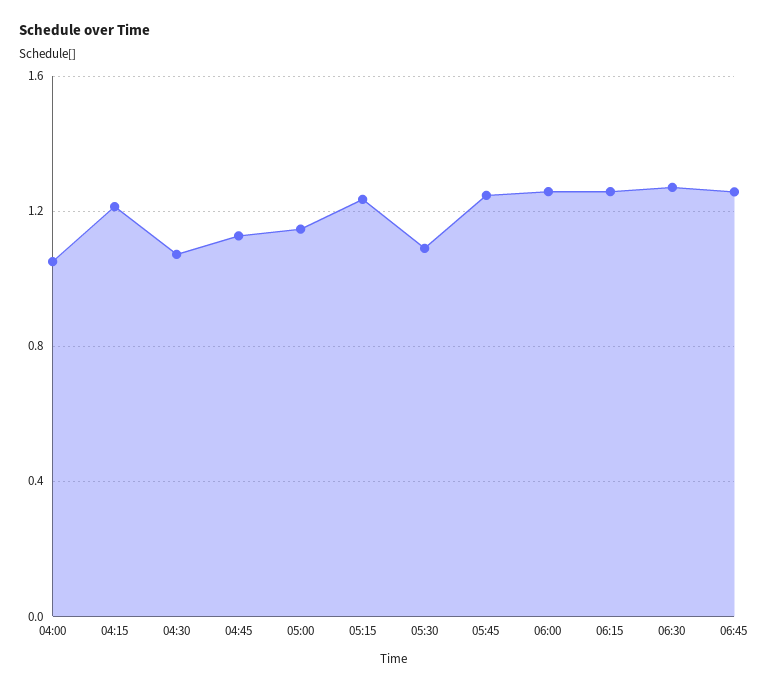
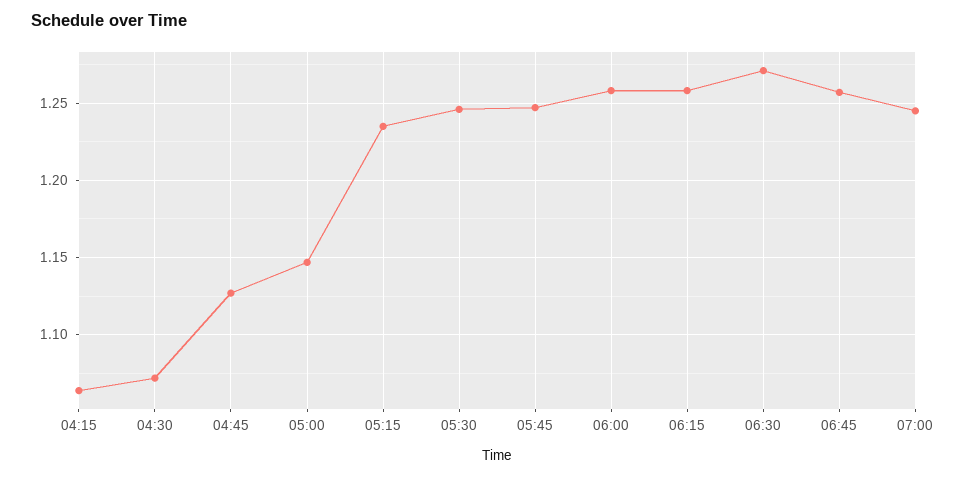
04:00: 1.05 -> none
04:15: 1.2 -> 1.065
05:30: 1.1 -> 1.245
07:00: none -> 1.245

